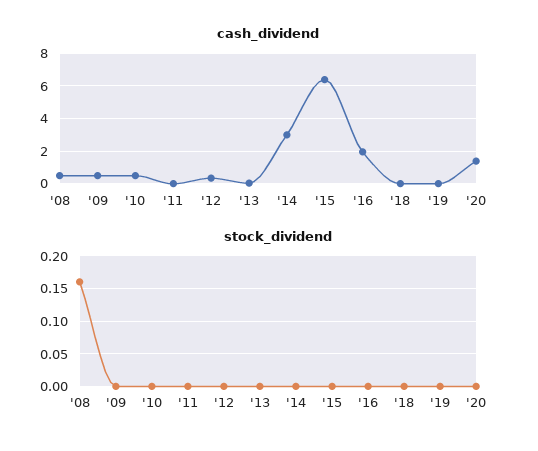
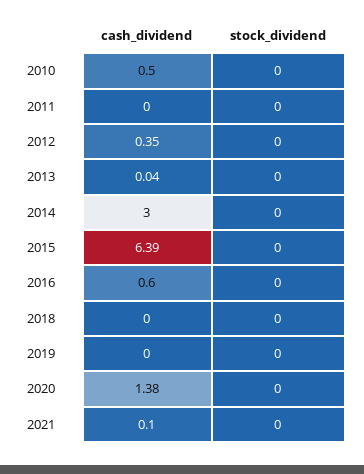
cash_dividend, '08: 0.5 -> none
cash_dividend, '09: 0.5 -> none
cash_dividend, '16: 2 -> 0.6
stock_dividend, '08: 0.16 -> none
stock_dividend, '09: 0 -> none
cash_dividend, 2021: none -> 0.1
stock_dividend, 2021: none -> 0

